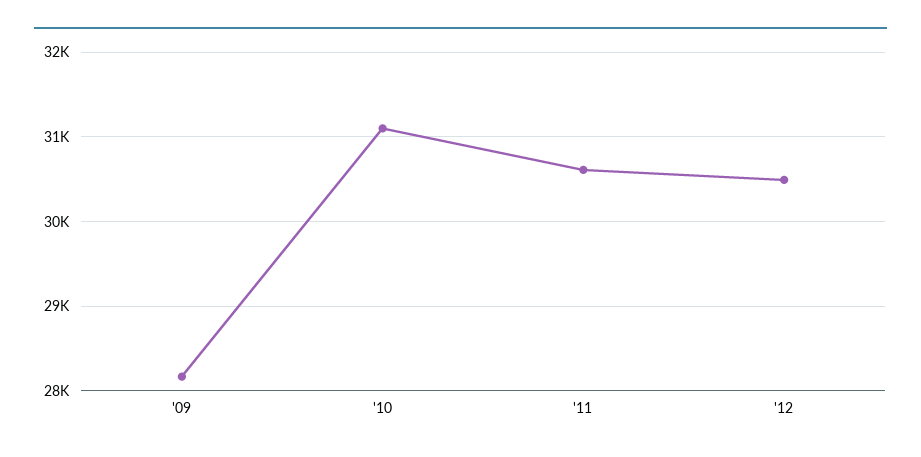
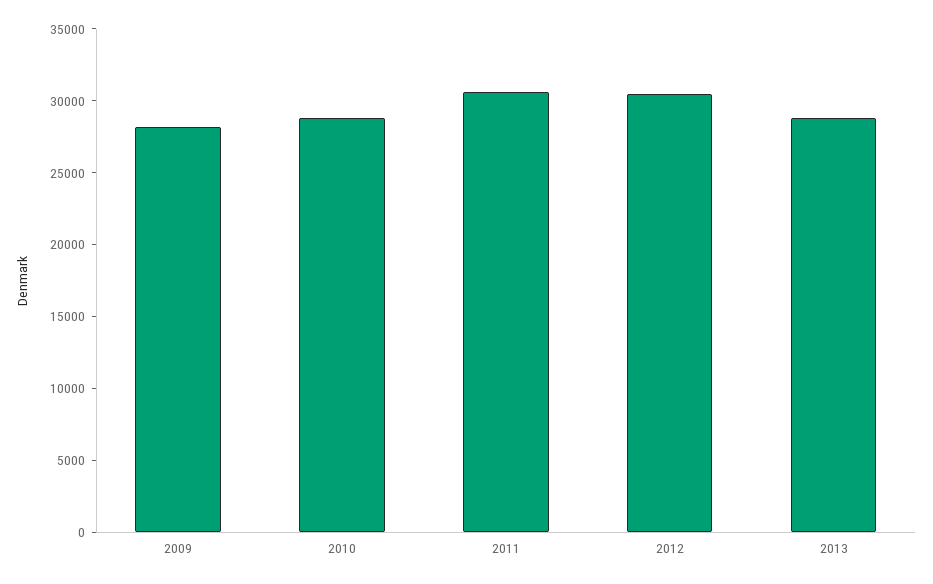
'10: 31100 -> 29000
2013: none -> 29000

